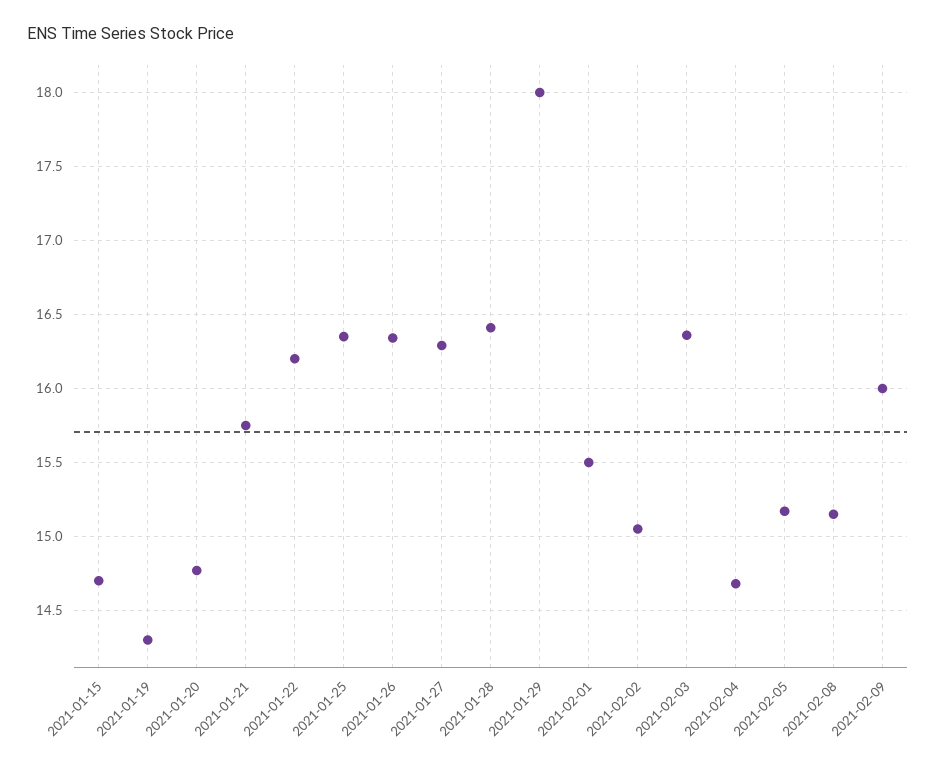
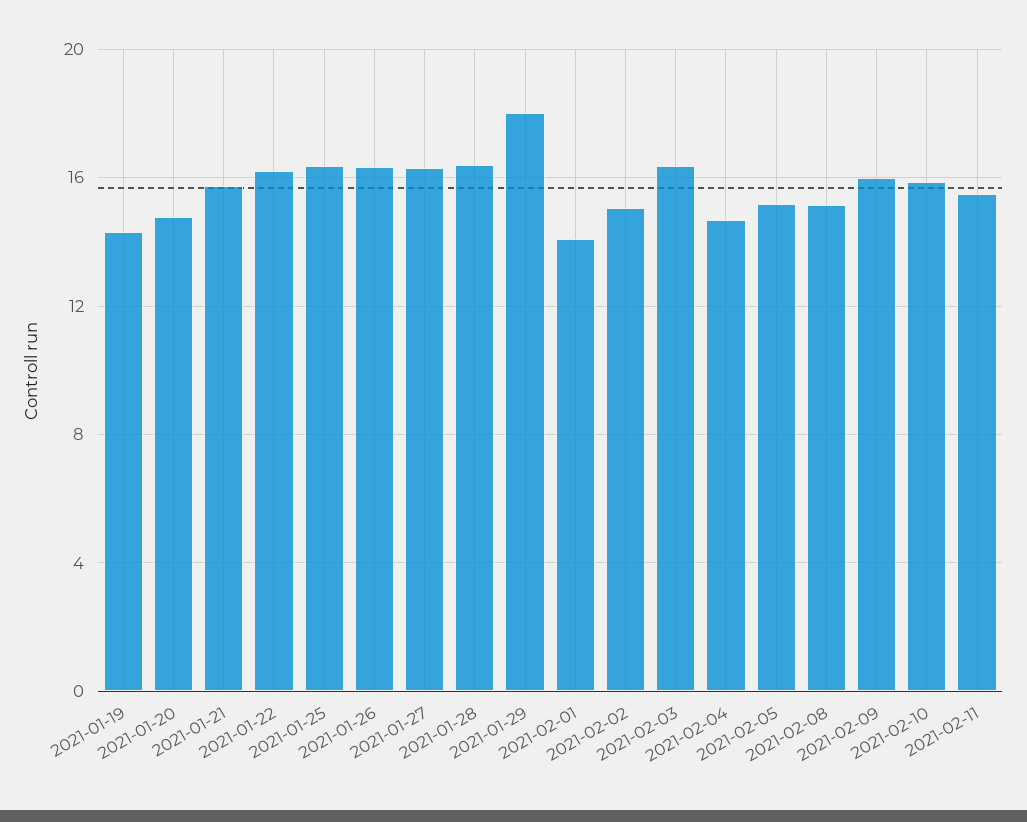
2021-01-15: 14.7 -> none
2021-02-01: 15.5 -> 14
2021-02-10: none -> 16
2021-02-11: none -> 15.5

